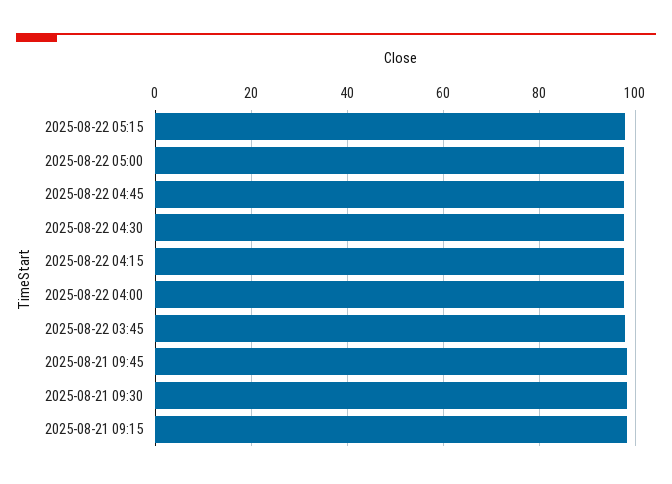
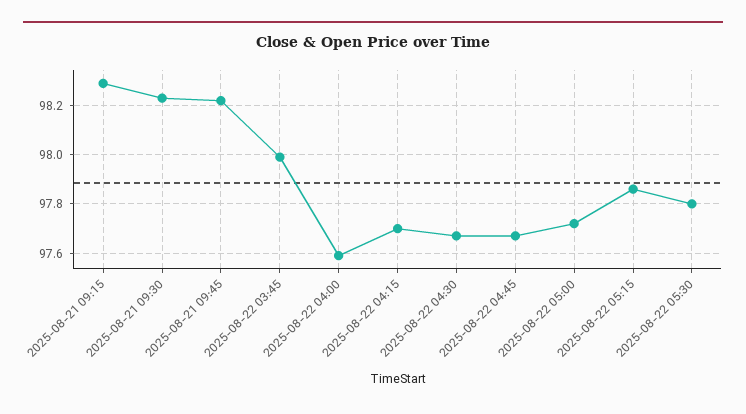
2025-08-22 05:30: none -> 97.8

